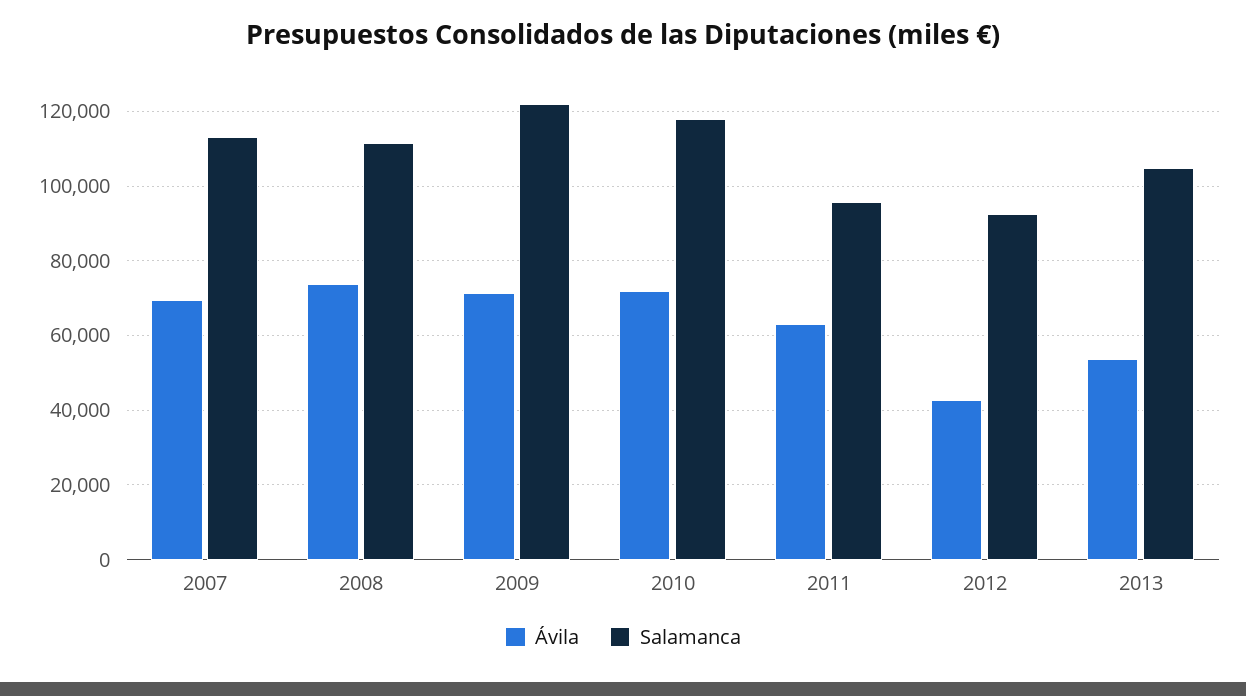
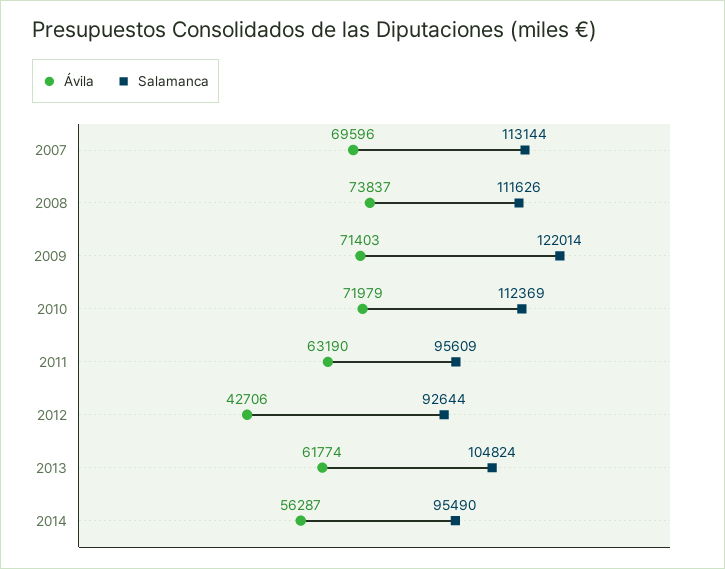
Salamanca, 2010: 118000 -> 112369
Ávila, 2013: 54000 -> 61774
Ávila, 2014: none -> 56287
Salamanca, 2014: none -> 95490

